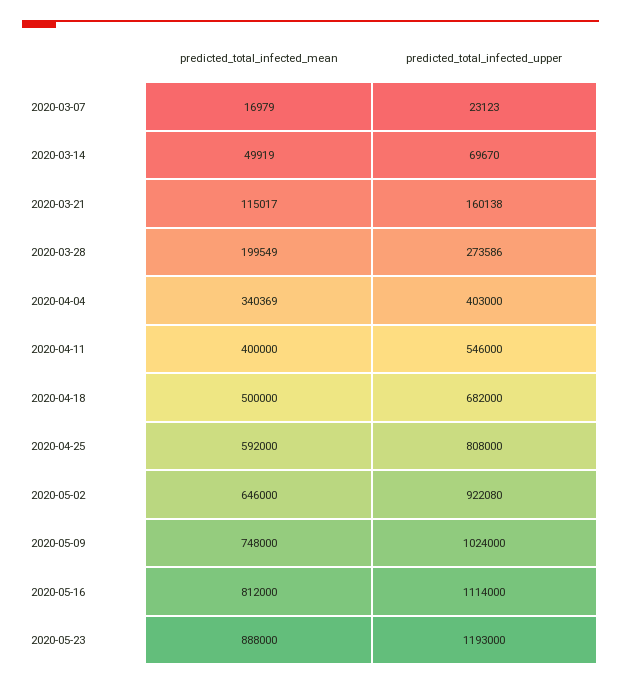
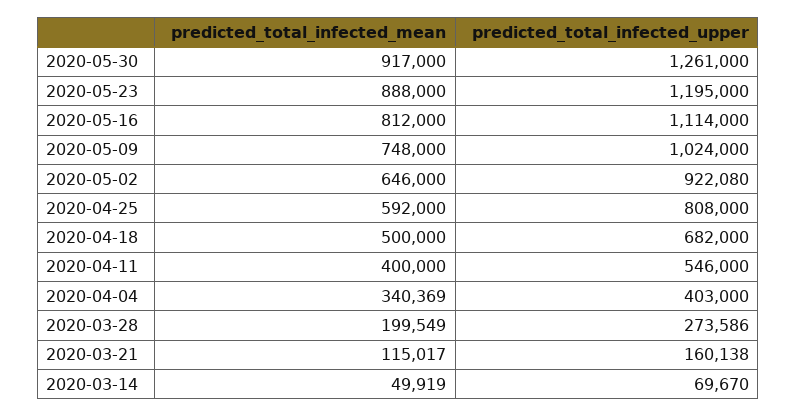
predicted_total_infected_mean, 2020-03-07: 16979 -> none
predicted_total_infected_upper, 2020-03-07: 23123 -> none
predicted_total_infected_upper, 2020-05-23: 1193000 -> 1195000
predicted_total_infected_mean, 2020-05-30: none -> 917000
predicted_total_infected_upper, 2020-05-30: none -> 1261000

